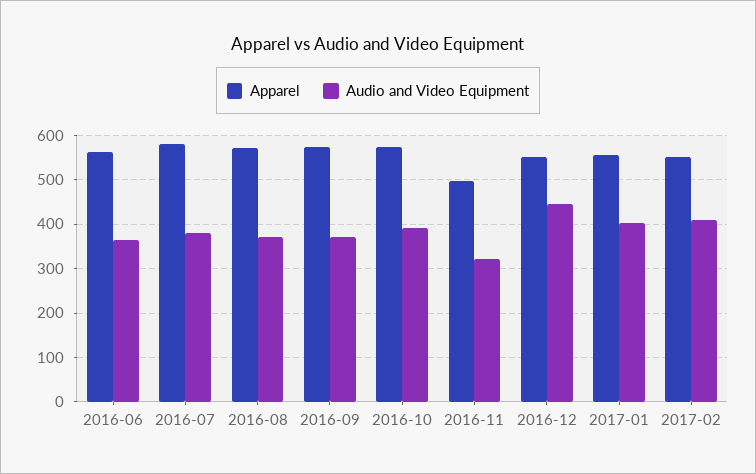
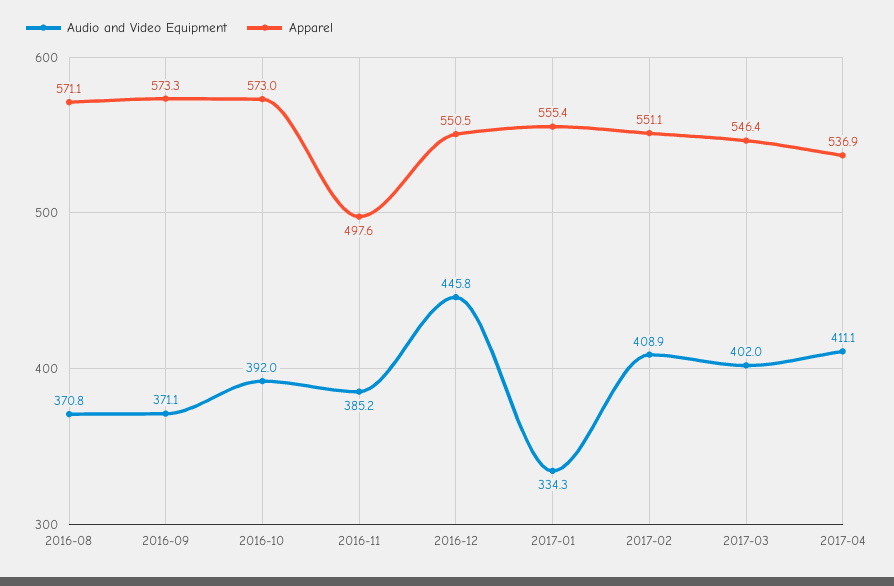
Apparel, 2016-06: 560 -> none
Audio and Video Equipment, 2016-06: 360 -> none
Apparel, 2016-07: 580 -> none
Audio and Video Equipment, 2016-07: 380 -> none
Audio and Video Equipment, 2016-11: 320 -> 385.2
Audio and Video Equipment, 2017-01: 400 -> 334.3
Audio and Video Equipment, 2017-03: none -> 402
Apparel, 2017-03: none -> 546.4
Audio and Video Equipment, 2017-04: none -> 411.1
Apparel, 2017-04: none -> 536.9

